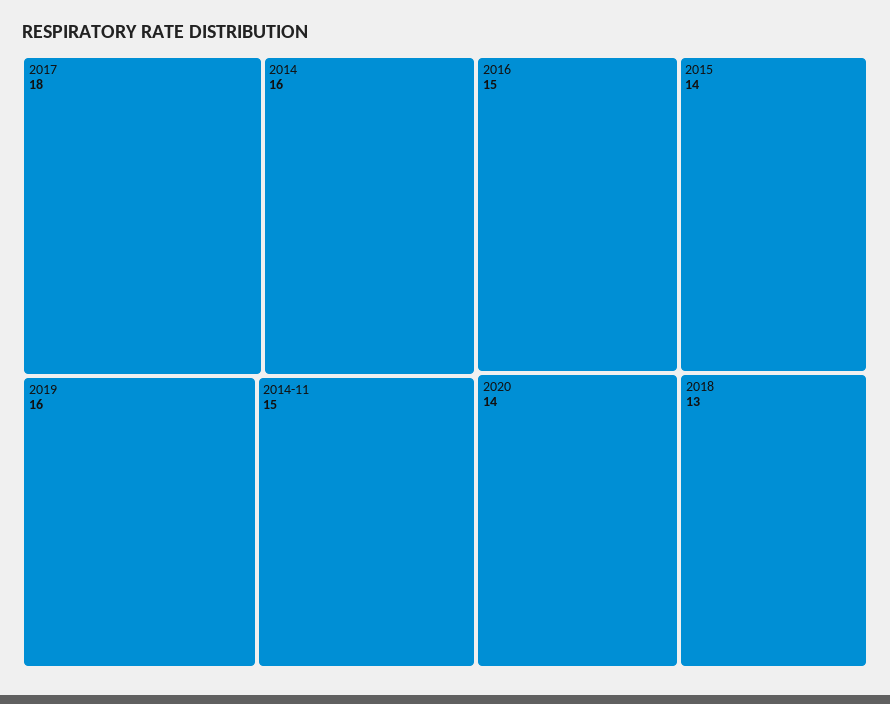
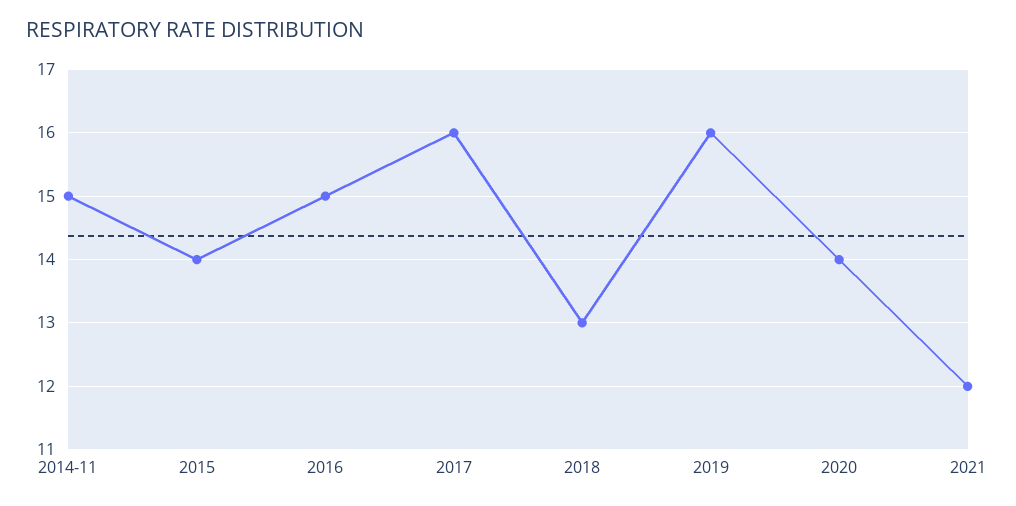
2017: 18 -> 16
2014: 16 -> none
2021: none -> 12

